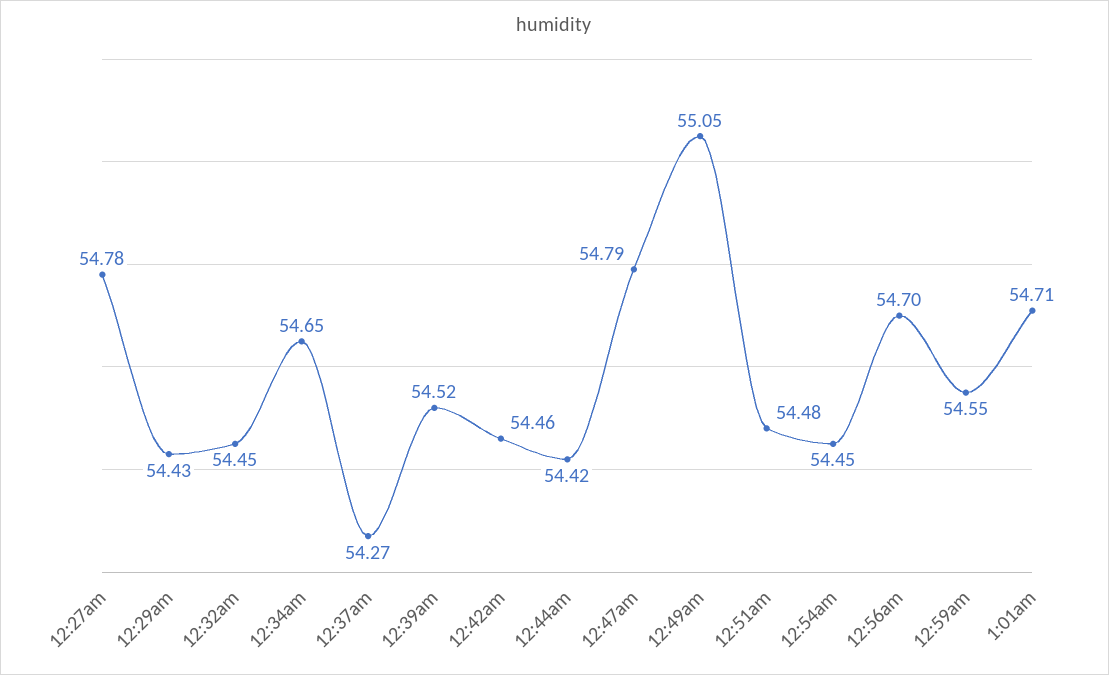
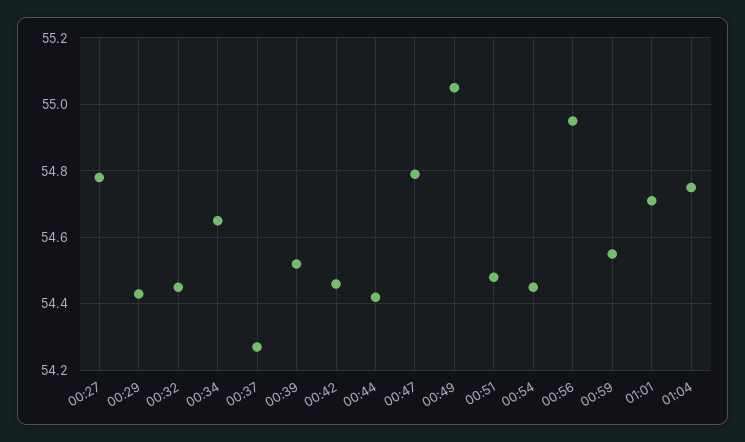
12:56am: 54.7 -> 54.95
01:04: none -> 54.75

